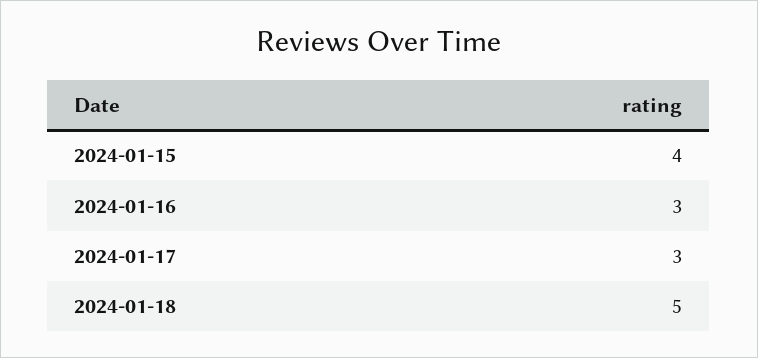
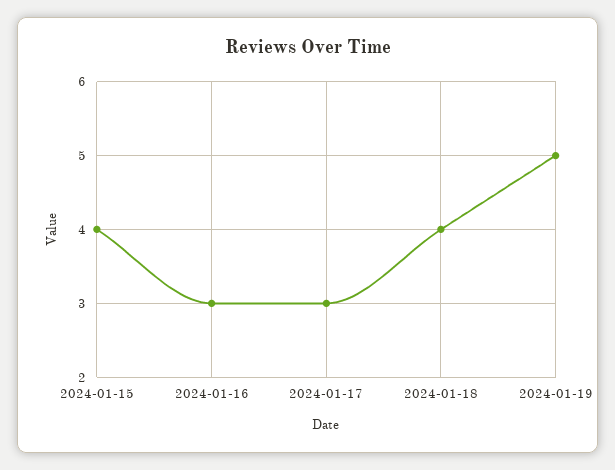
2024-01-18: 5 -> 4
2024-01-19: none -> 5

